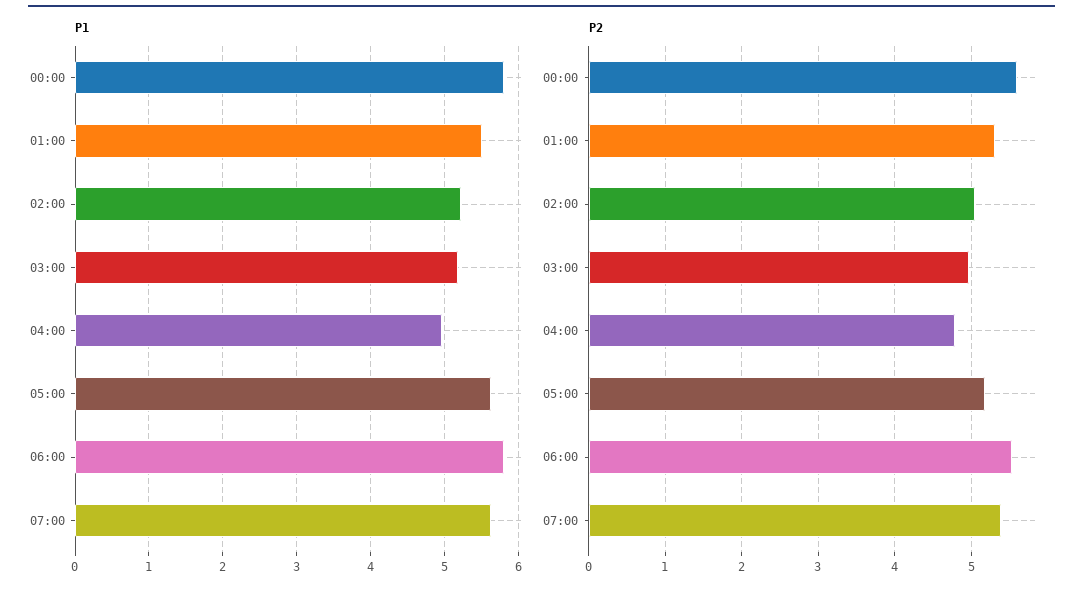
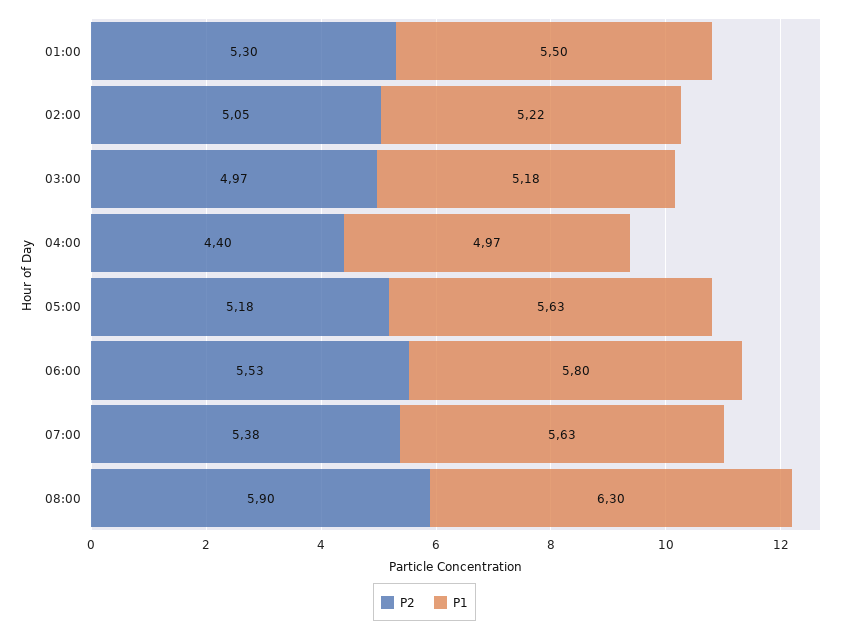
P1, 00:00: 5.8 -> none
P2, 00:00: 5.6 -> none
P2, 04:00: 4.8 -> 4.4
P2, 08:00: none -> 5.9
P1, 08:00: none -> 6.3

